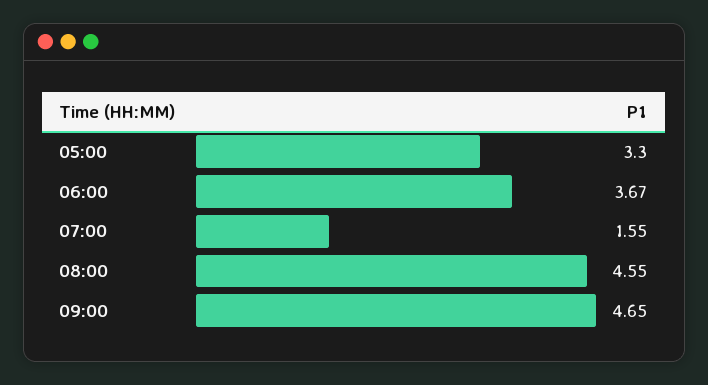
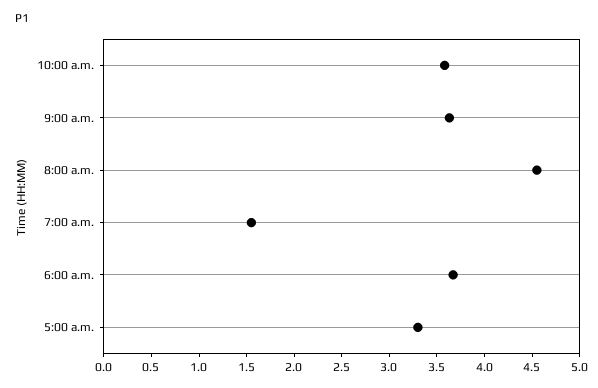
09:00: 4.65 -> 3.6
10:00 a.m.: none -> 3.6

